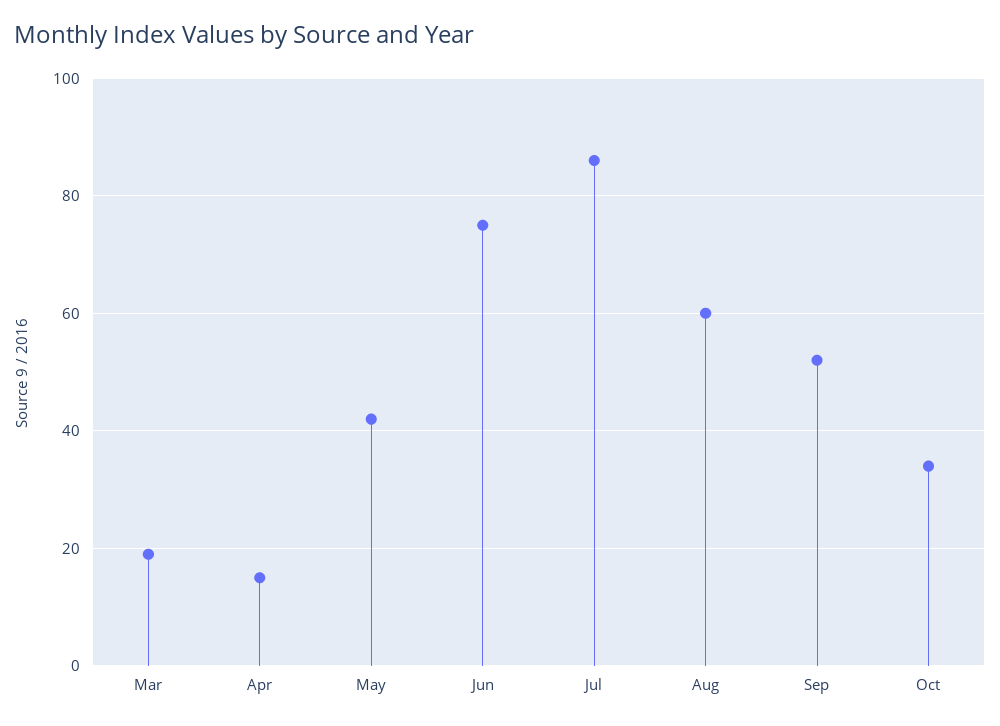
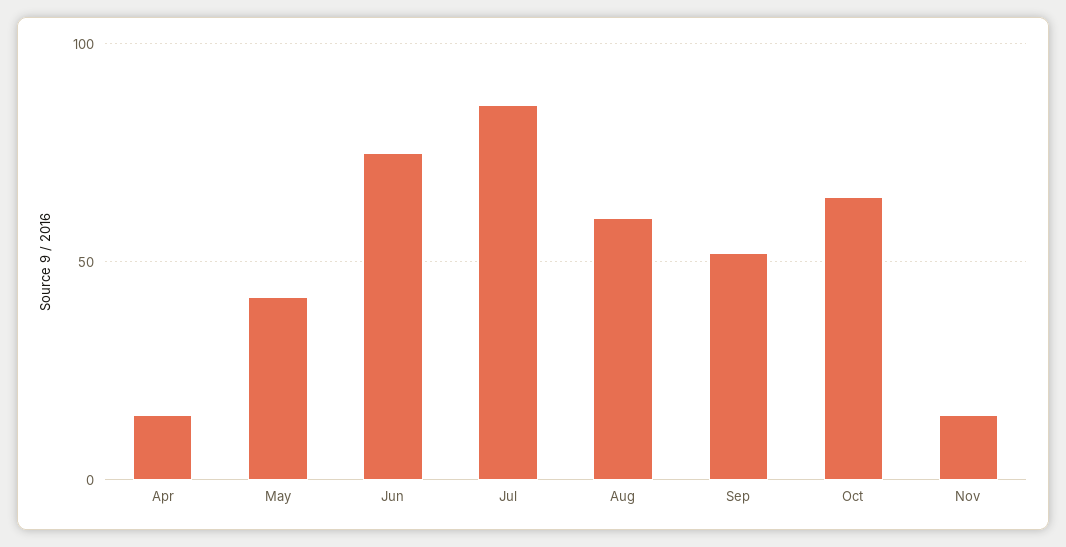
Mar: 20 -> none
Oct: 35 -> 65
Nov: none -> 15

